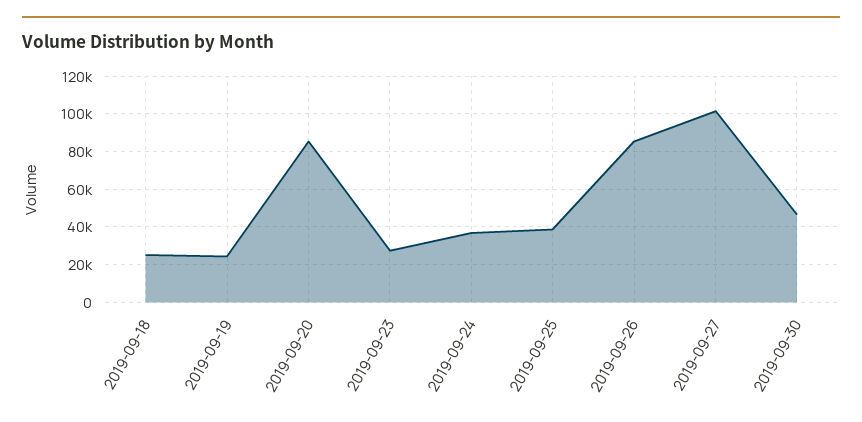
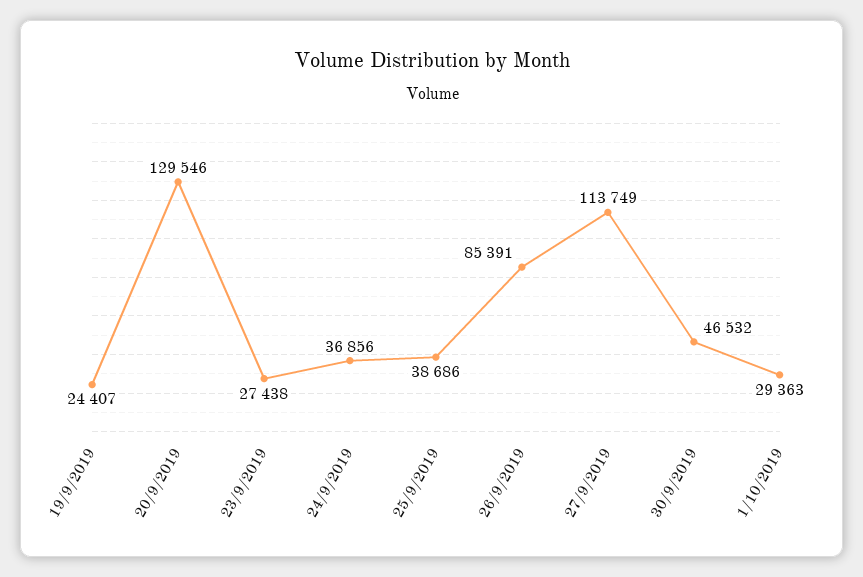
2019-09-18: 25000 -> none
2019-09-20: 85000 -> 129546
2019-09-27: 100000 -> 113749
1/10/2019: none -> 29363

